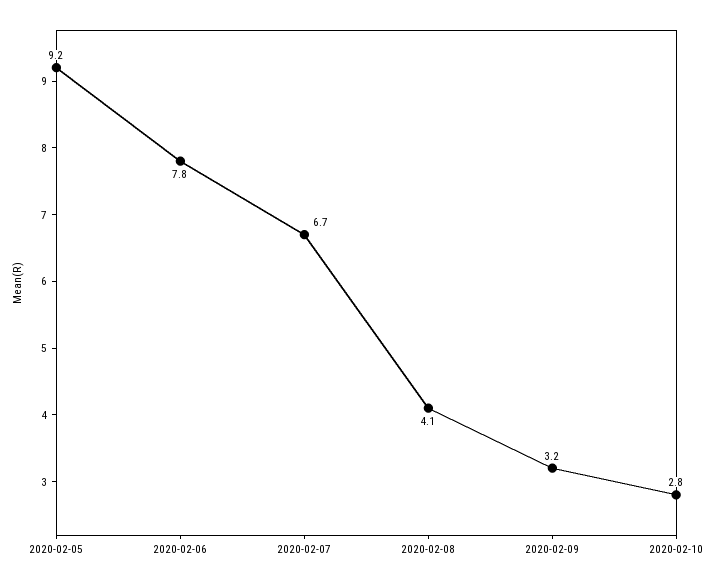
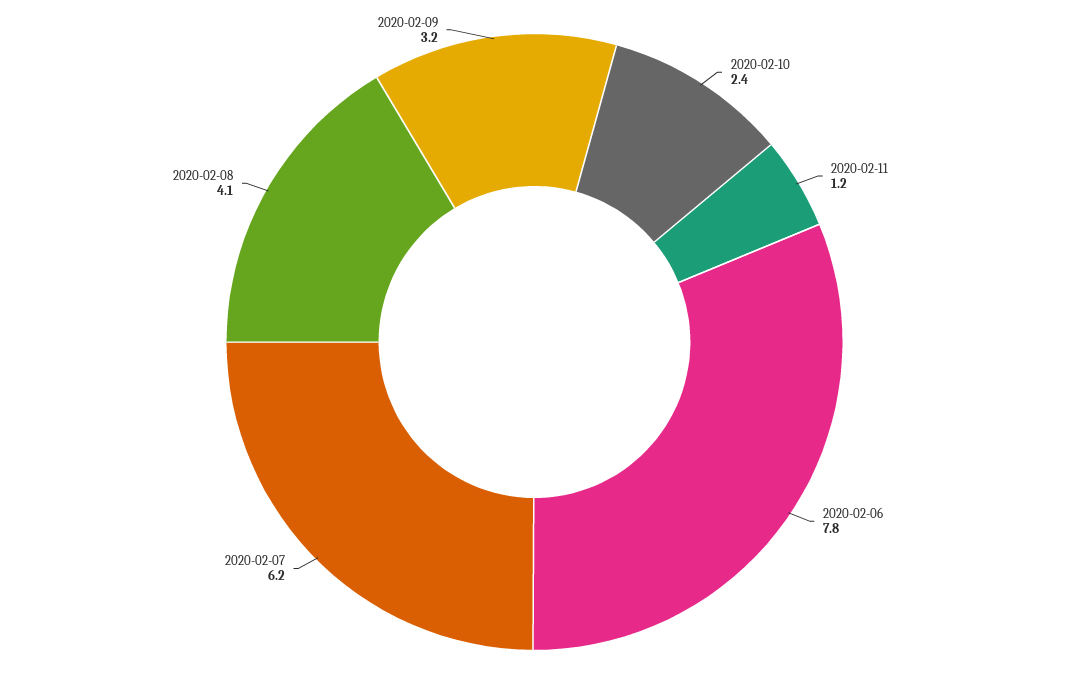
2020-02-05: 9.2 -> none
2020-02-07: 6.7 -> 6.2
2020-02-10: 2.8 -> 2.4
2020-02-11: none -> 1.2

